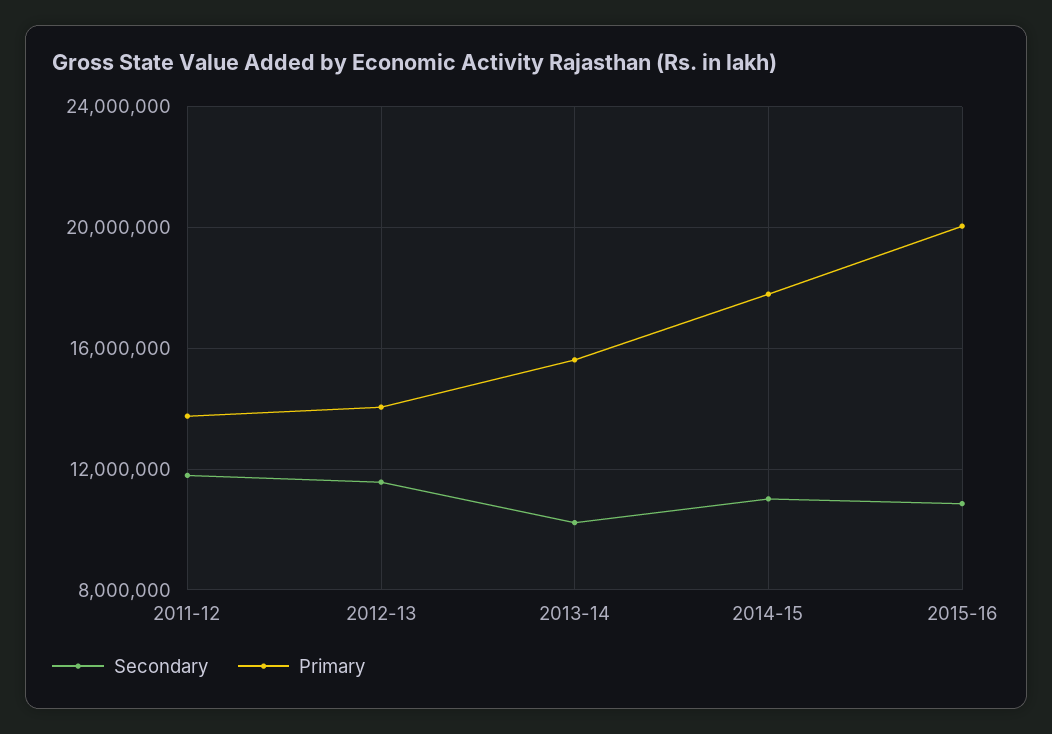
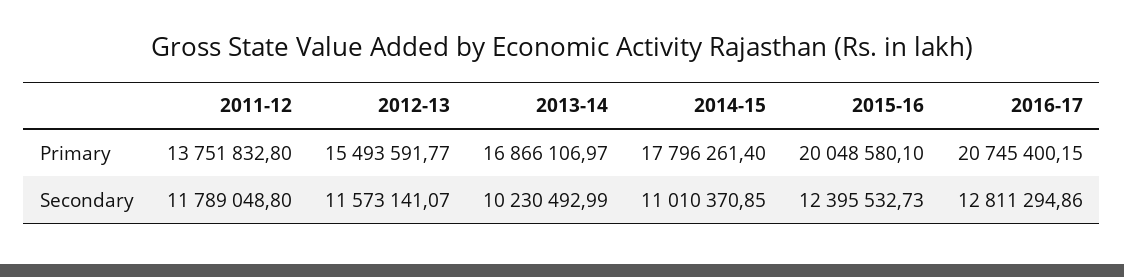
Primary, 2012-13: 14000000 -> 15493591.77
Primary, 2013-14: 15500000 -> 16866106.97
Secondary, 2015-16: 11000000 -> 12395532.73
Primary, 2016-17: none -> 20745400.15
Secondary, 2016-17: none -> 12811294.86

